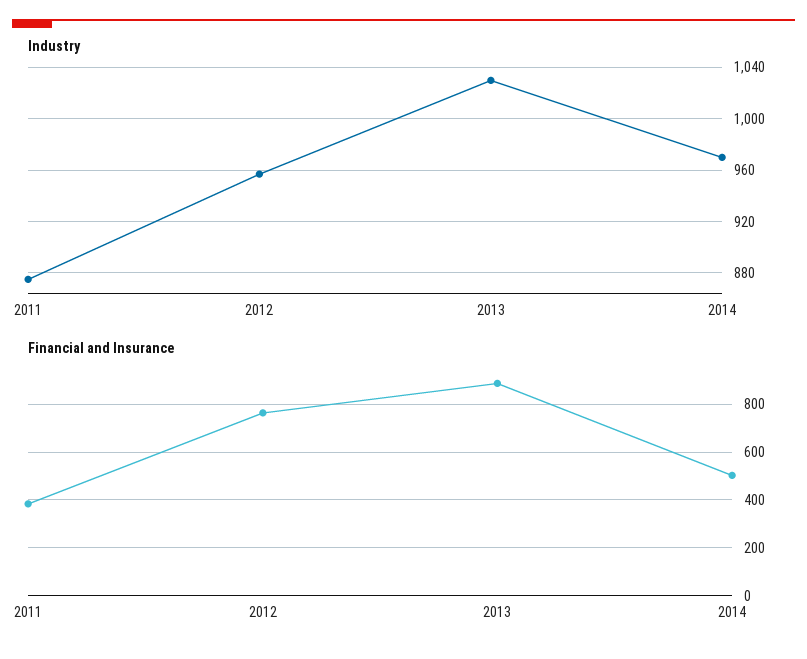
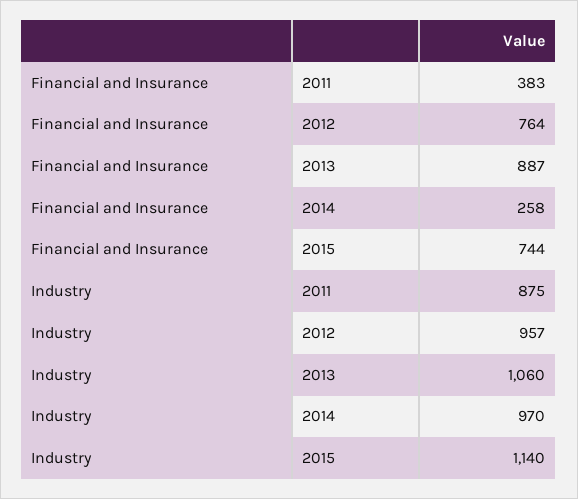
Industry, 2013: 1030 -> 1060
Financial and Insurance, 2014: 500 -> 258
Financial and Insurance, 2015: none -> 744
Industry, 2015: none -> 1140

